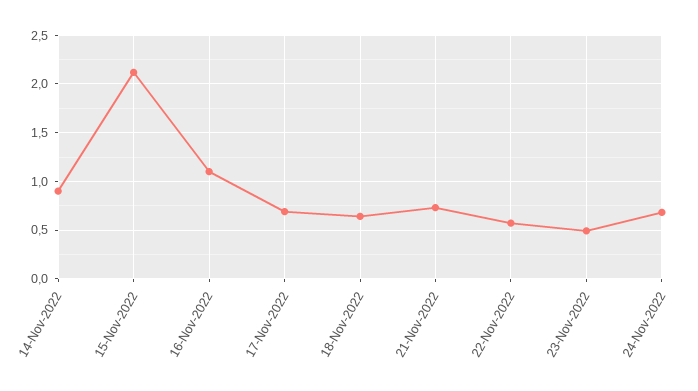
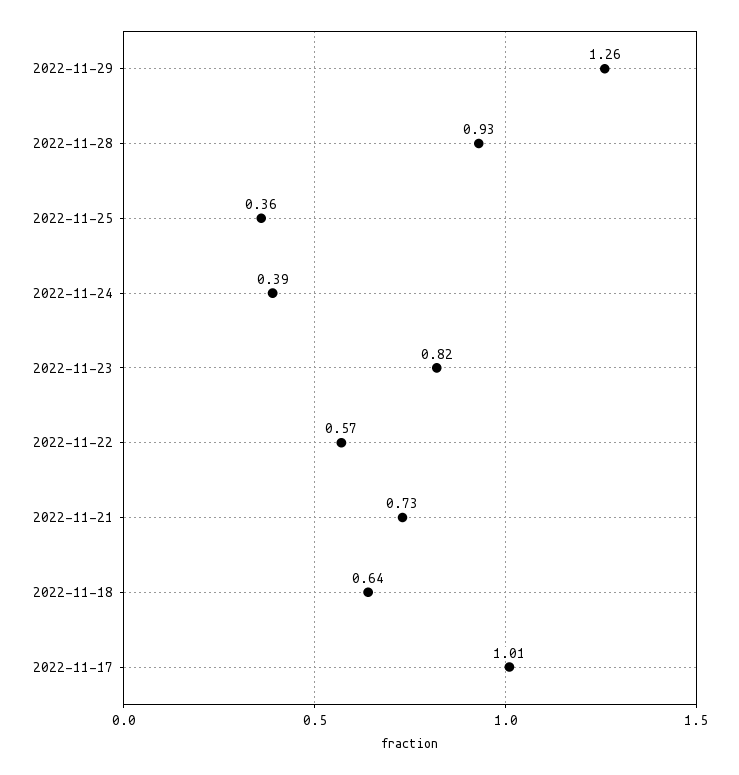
14-Nov-2022: 0.9 -> none
15-Nov-2022: 2.1 -> none
16-Nov-2022: 1.1 -> none
17-Nov-2022: 0.7 -> 1.01
23-Nov-2022: 0.5 -> 0.82
24-Nov-2022: 0.7 -> 0.39
2022-11-29: none -> 1.26
2022-11-28: none -> 0.93
2022-11-25: none -> 0.36

